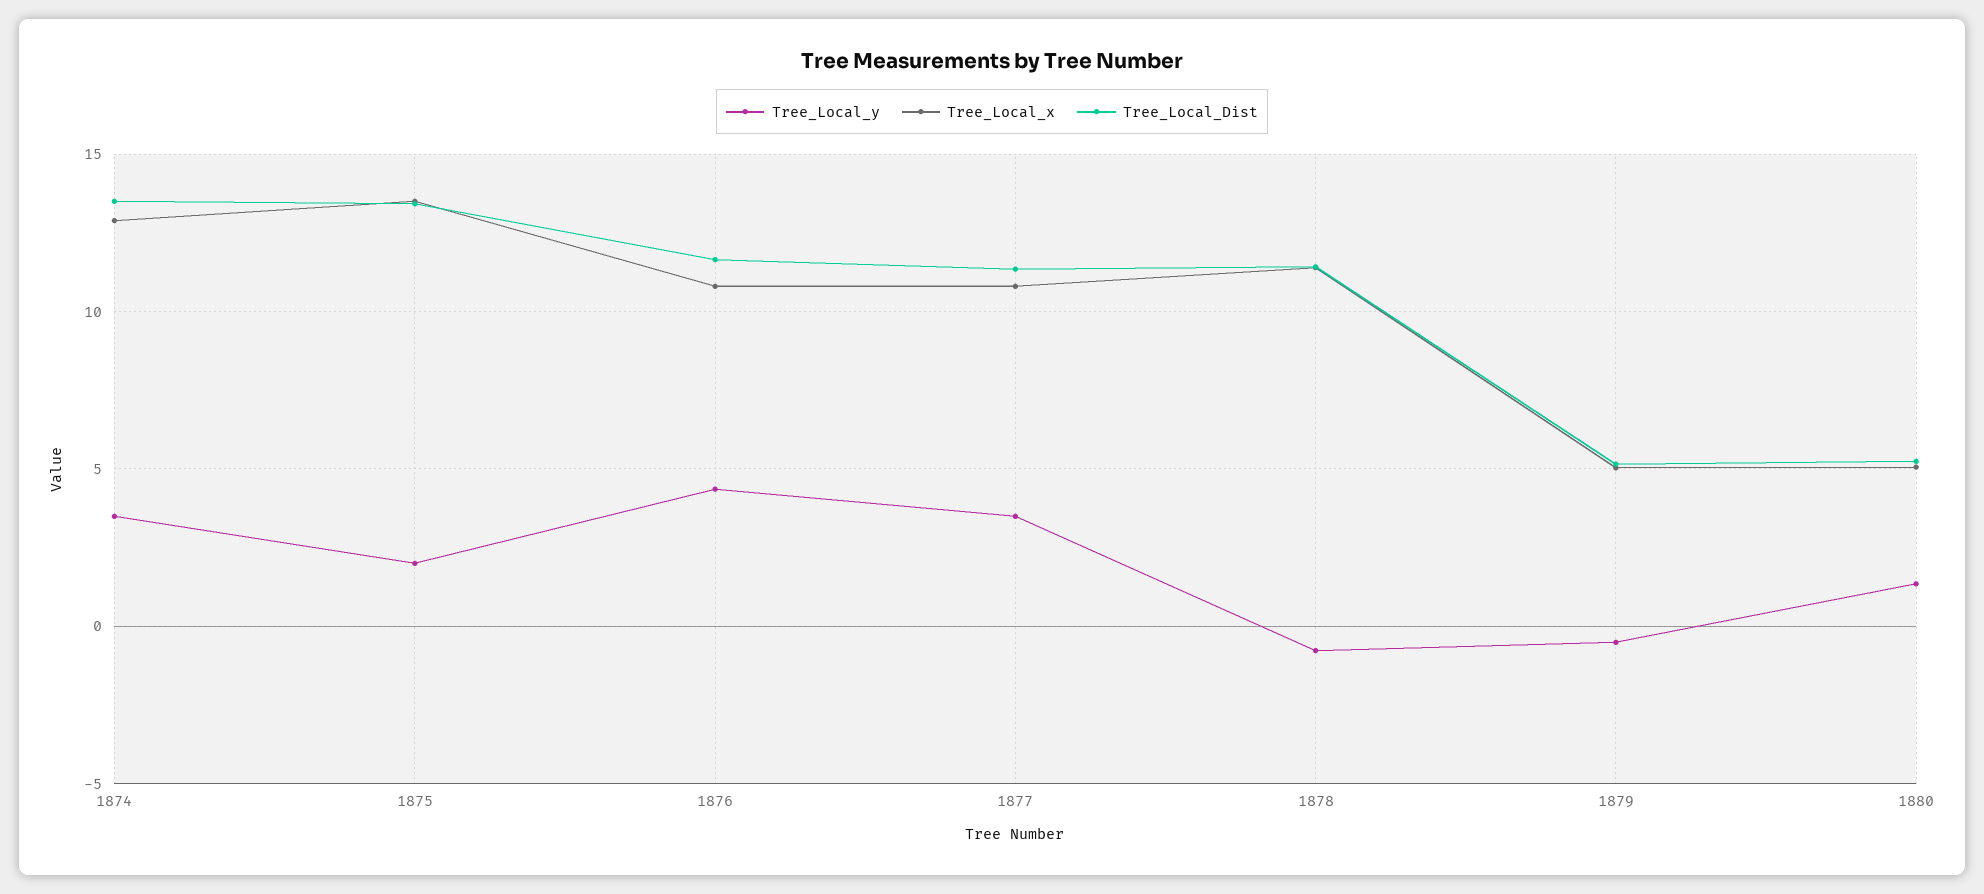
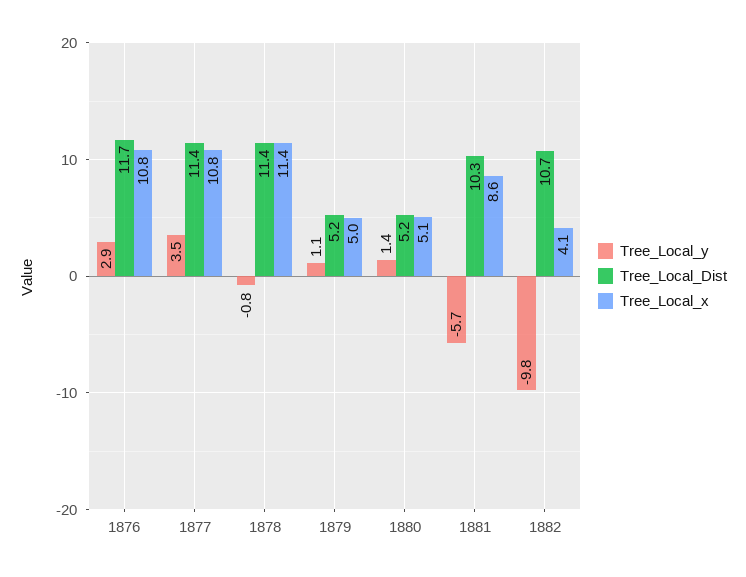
Tree_Local_y, 1874: 3.5 -> none
Tree_Local_x, 1874: 13 -> none
Tree_Local_Dist, 1874: 13.5 -> none
Tree_Local_y, 1875: 2 -> none
Tree_Local_x, 1875: 13.5 -> none
Tree_Local_Dist, 1875: 13.5 -> none
Tree_Local_y, 1876: 4.5 -> 2.9
Tree_Local_y, 1879: -0.5 -> 1.1
Tree_Local_y, 1881: none -> -5.7
Tree_Local_Dist, 1881: none -> 10.3
Tree_Local_x, 1881: none -> 8.6
Tree_Local_y, 1882: none -> -9.8
Tree_Local_Dist, 1882: none -> 10.7
Tree_Local_x, 1882: none -> 4.1

